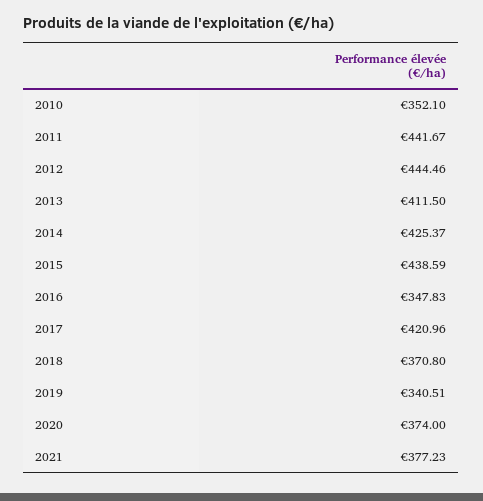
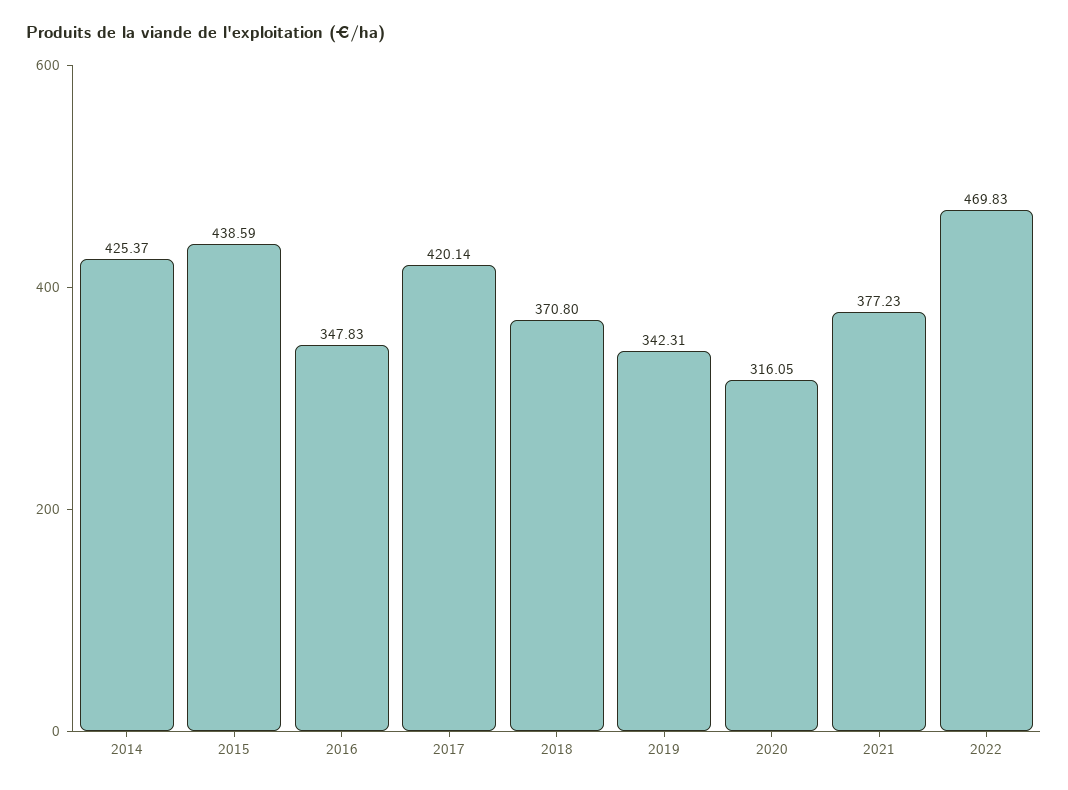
2010: 352.1 -> none
2011: 441.67 -> none
2012: 444.46 -> none
2013: 411.5 -> none
2017: 420.96 -> 420.14
2019: 340.51 -> 342.31
2020: 374 -> 316.05
2022: none -> 469.83

